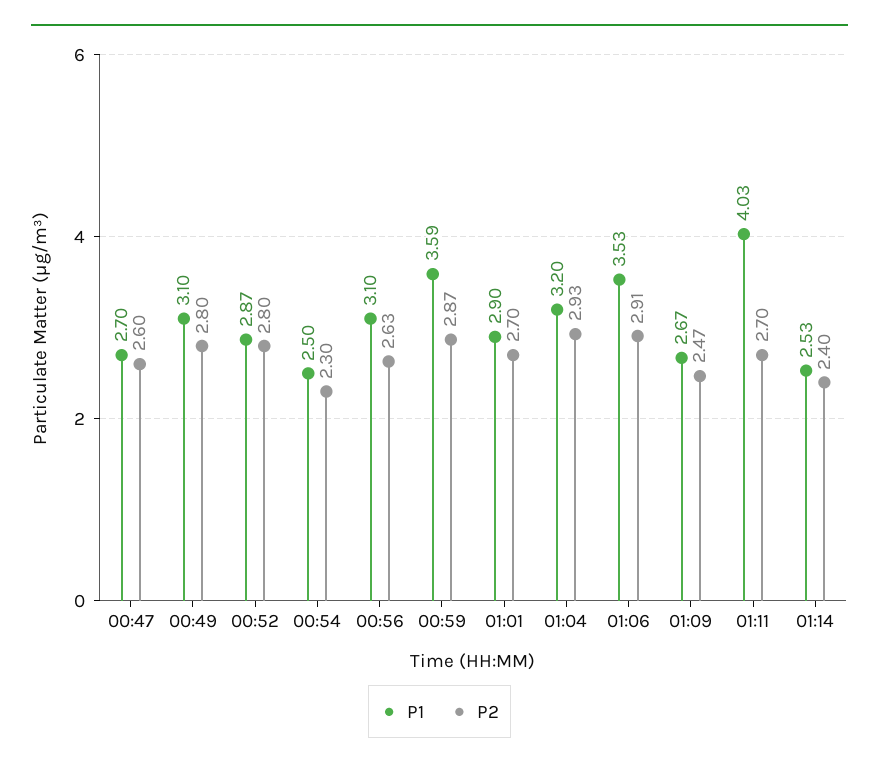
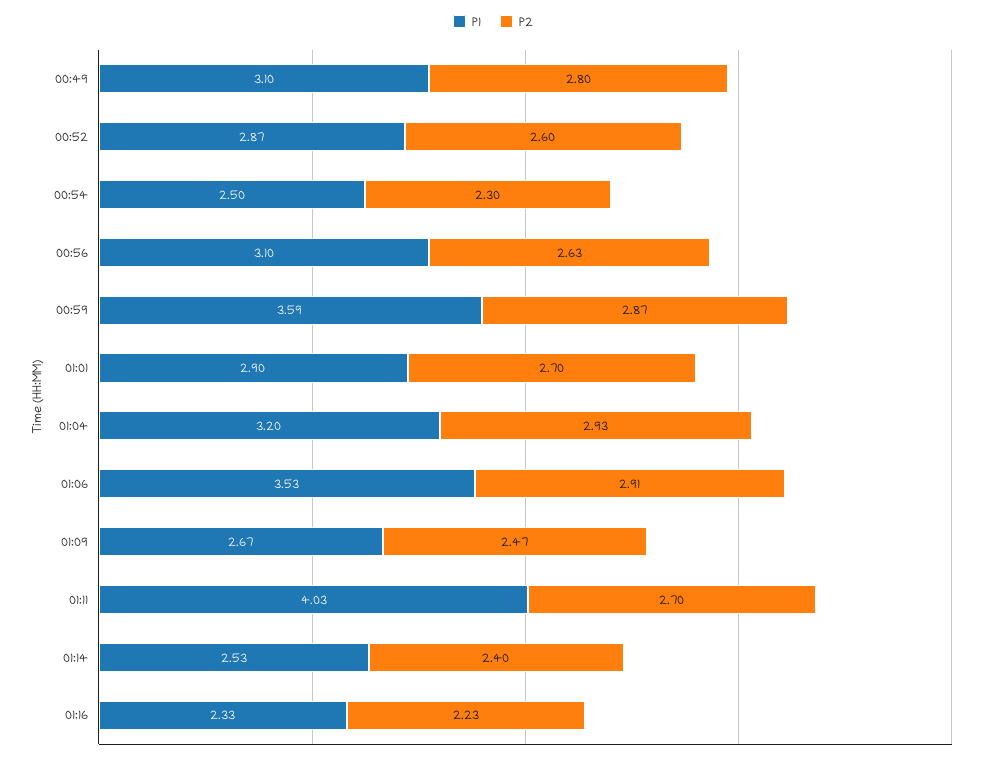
P1, 00:47: 2.7 -> none
P2, 00:47: 2.6 -> none
P2, 00:52: 2.8 -> 2.6
P1, 01:16: none -> 2.33
P2, 01:16: none -> 2.23

